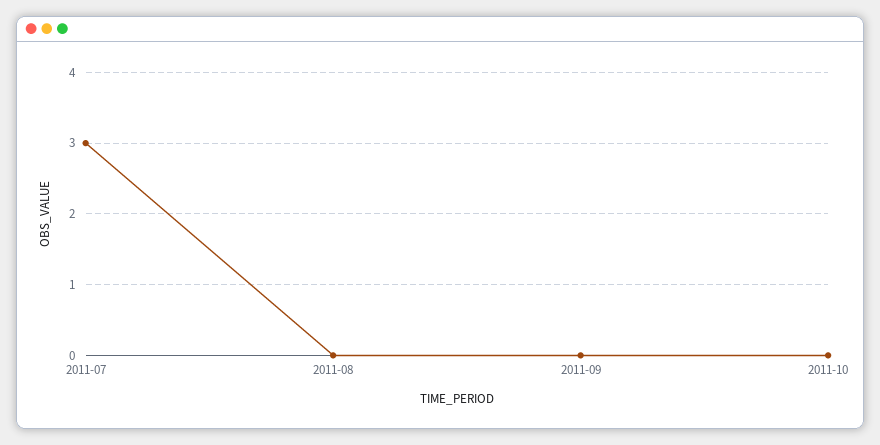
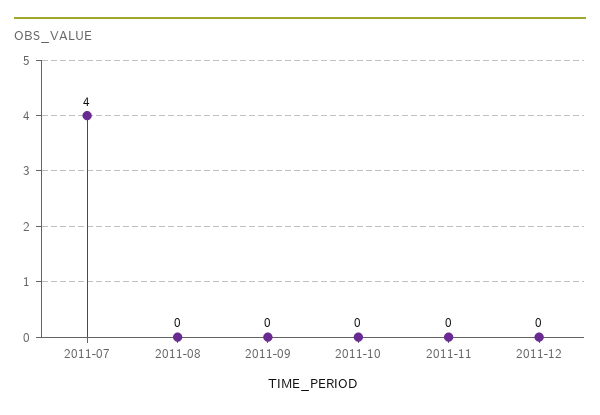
2011-07: 3 -> 4
2011-11: none -> 0
2011-12: none -> 0

